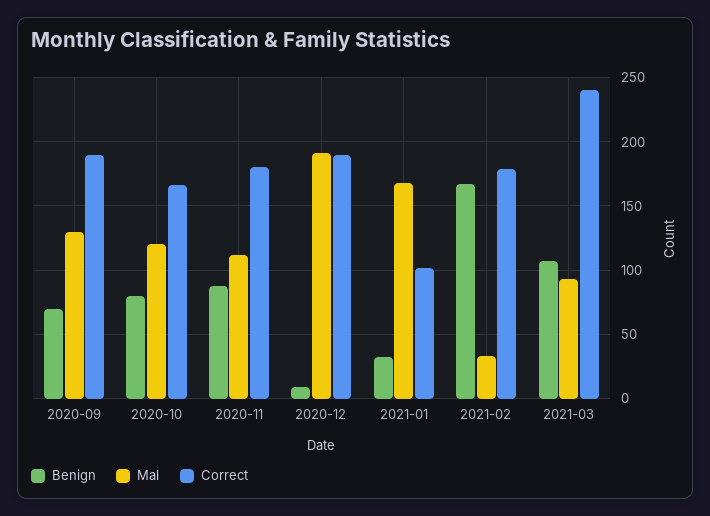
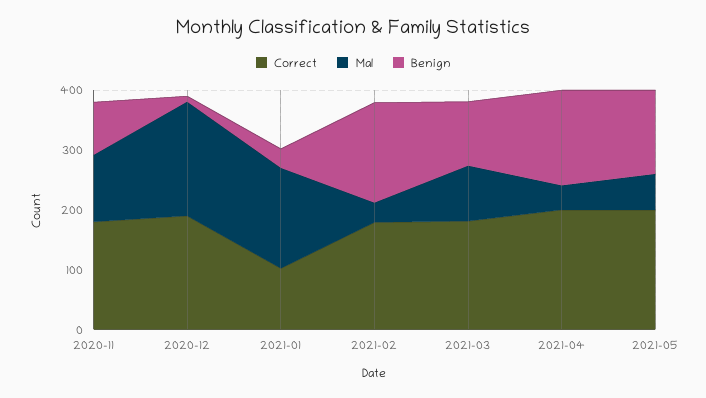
Benign, 2020-09: 70 -> none
Mal, 2020-09: 130 -> none
Correct, 2020-09: 190 -> none
Benign, 2020-10: 80 -> none
Mal, 2020-10: 120 -> none
Correct, 2020-10: 165 -> none
Correct, 2021-03: 240 -> 180
Correct, 2021-04: none -> 200
Mal, 2021-04: none -> 40
Benign, 2021-04: none -> 160
Correct, 2021-05: none -> 200
Mal, 2021-05: none -> 60
Benign, 2021-05: none -> 140

